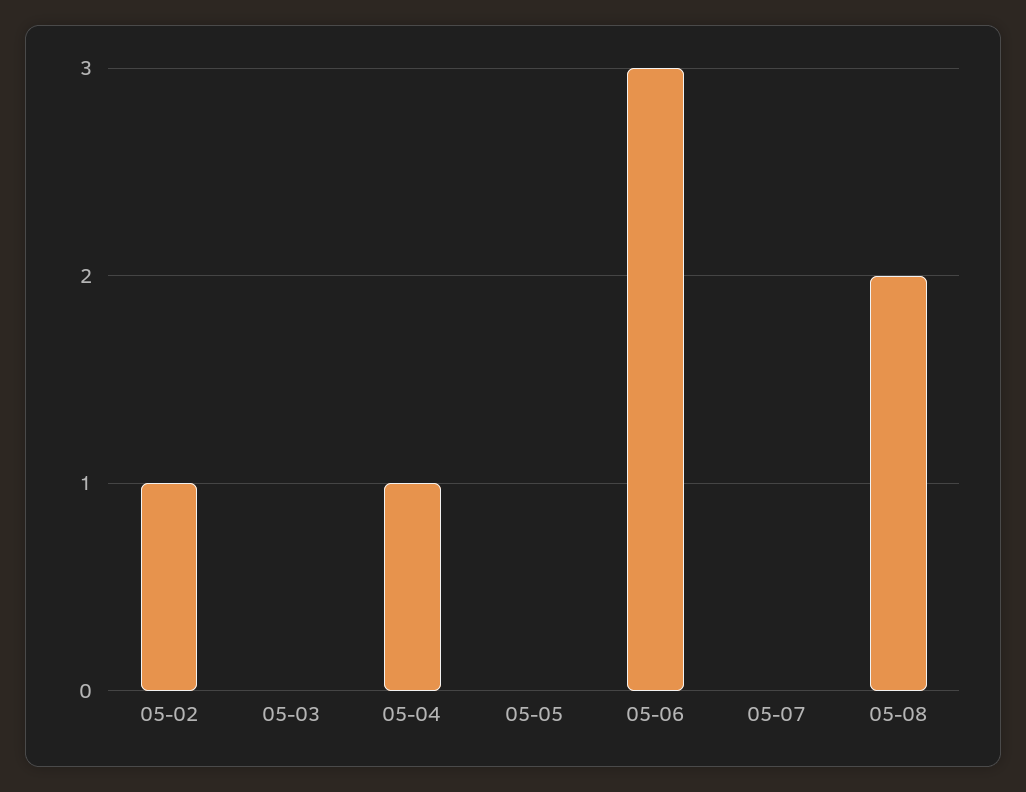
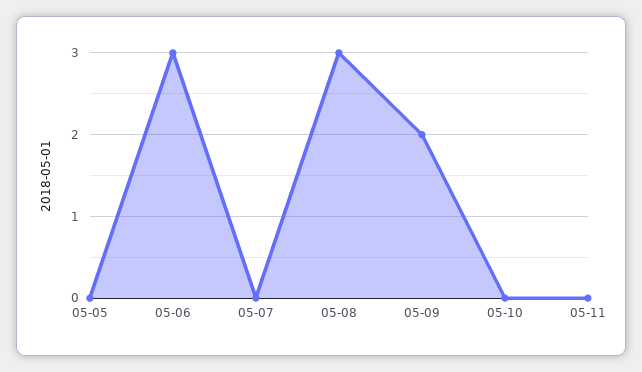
05-02: 1 -> none
05-03: 0 -> none
05-04: 1 -> none
05-08: 2 -> 3
05-09: none -> 2
05-10: none -> 0
05-11: none -> 0

